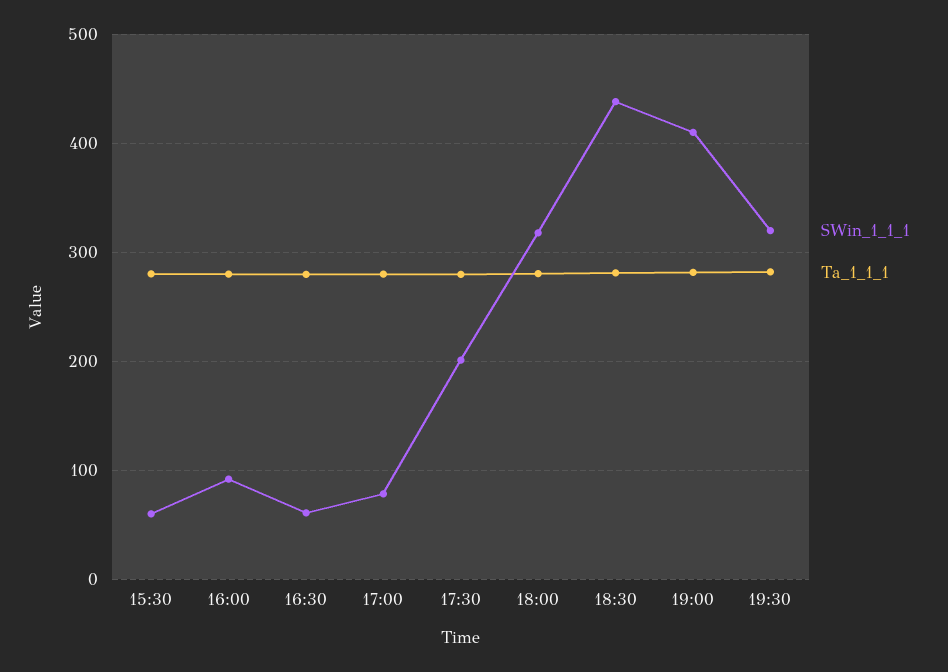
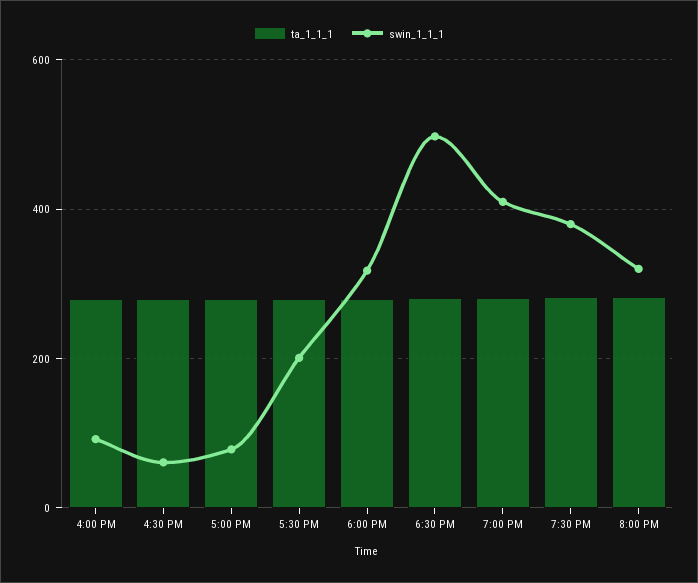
SWin_1_1_1, 15:30: 60 -> none
Ta_1_1_1, 15:30: 280 -> none
SWin_1_1_1, 18:30: 440 -> 500
SWin_1_1_1, 19:30: 320 -> 380
Ta_1_1_1, 8:00 PM: none -> 280
SWin_1_1_1, 8:00 PM: none -> 320

